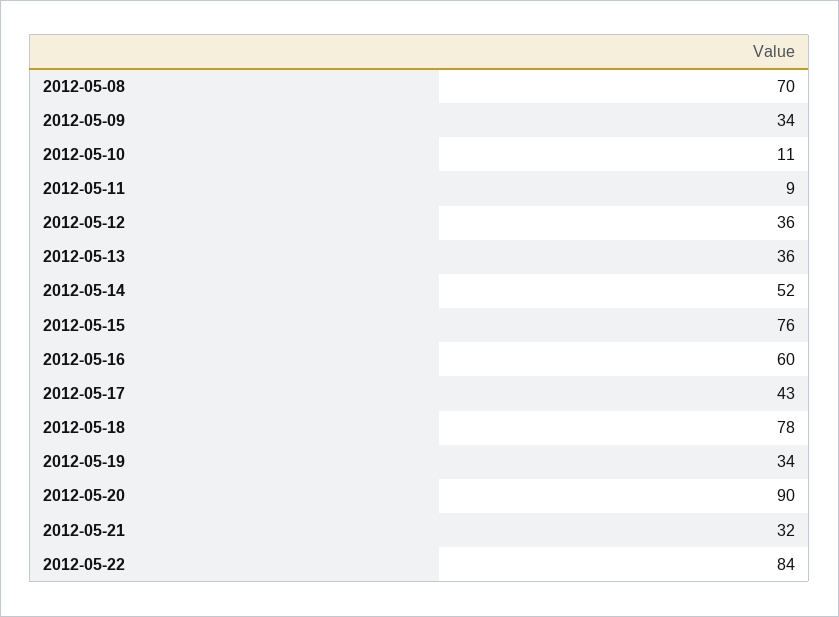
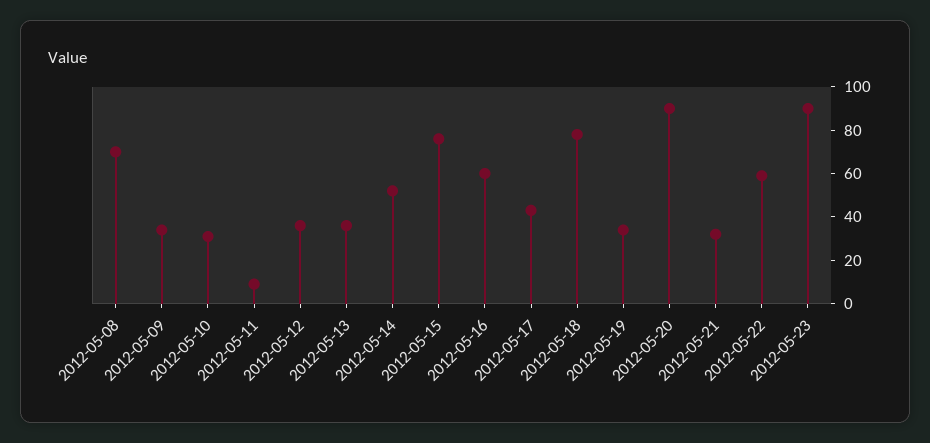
2012-05-10: 11 -> 30
2012-05-22: 84 -> 60
2012-05-23: none -> 90

